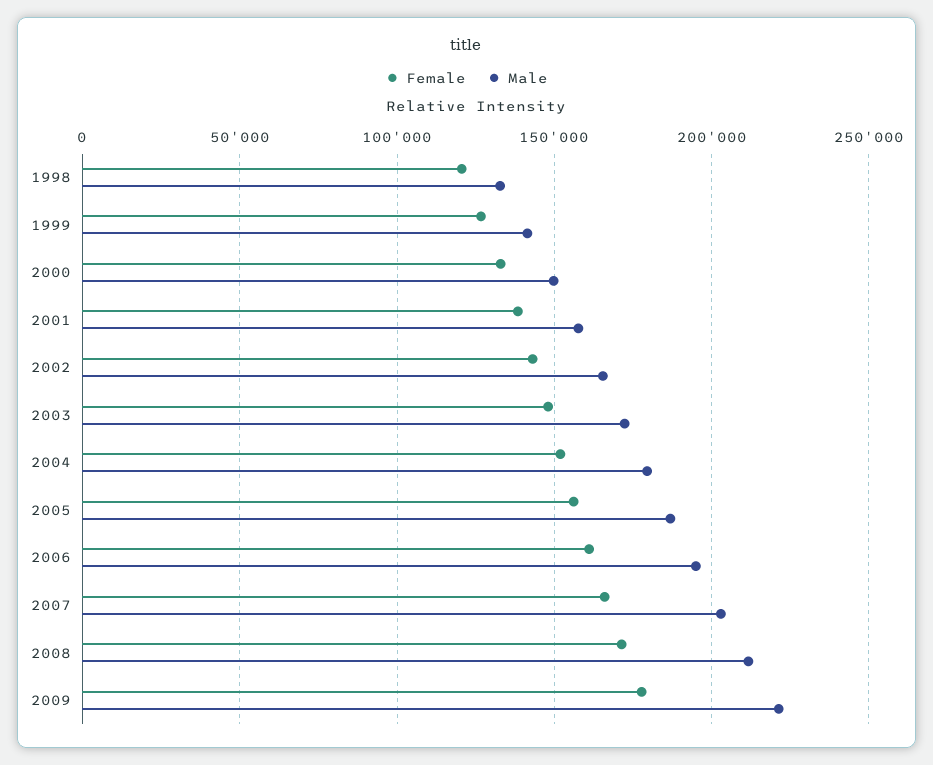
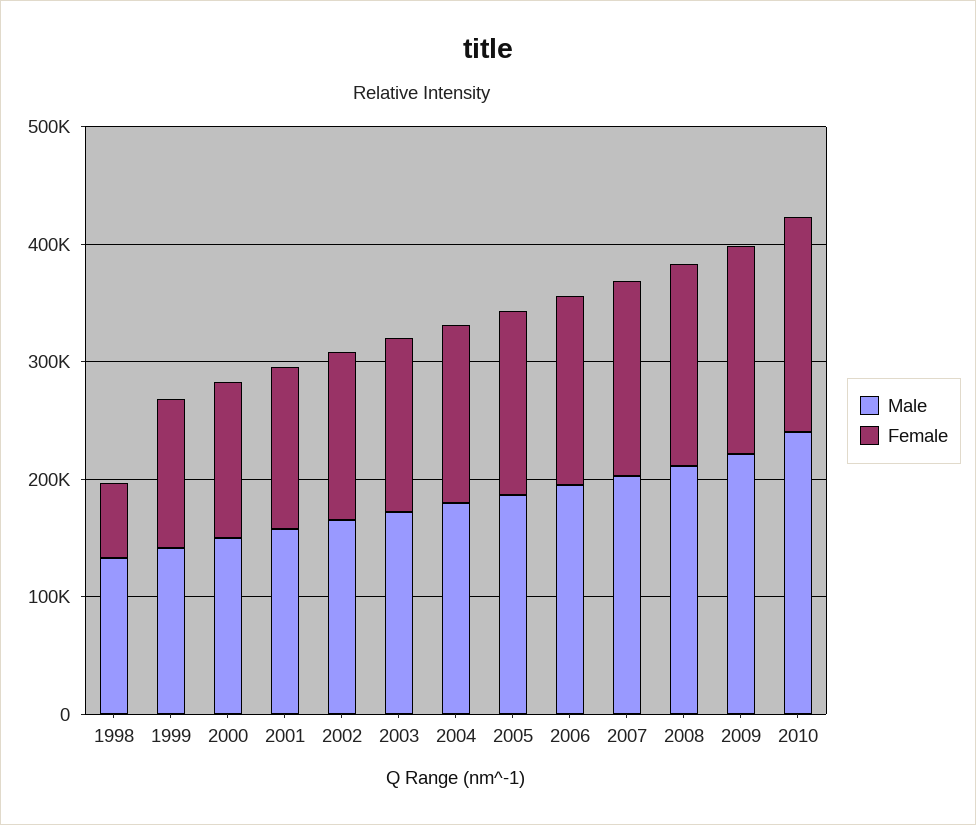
Female, 1998: 120000 -> 60000
Male, 2010: none -> 240000
Female, 2010: none -> 180000

